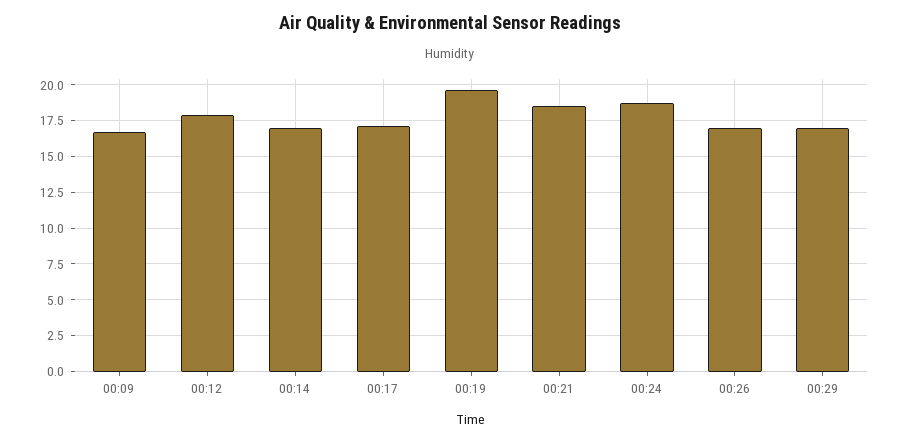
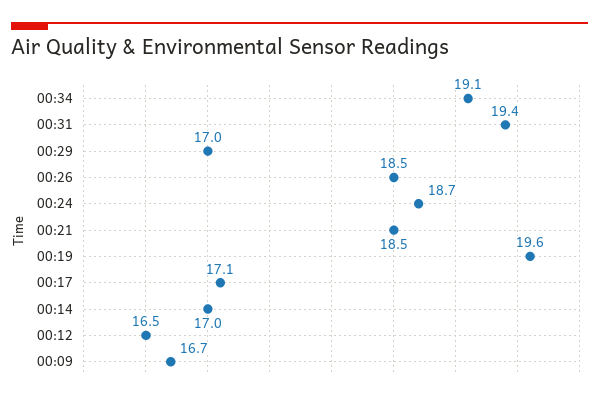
00:12: 18 -> 16.5
00:26: 17 -> 18.5
00:34: none -> 19.1
00:31: none -> 19.4

